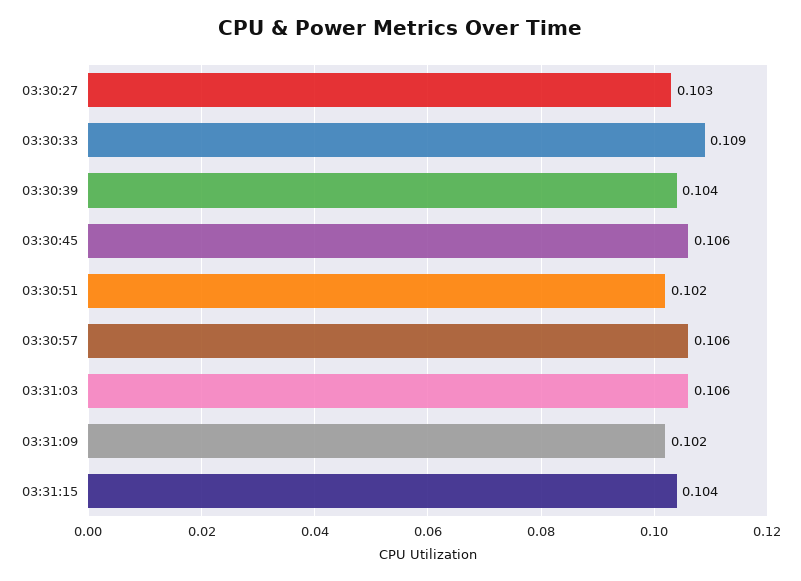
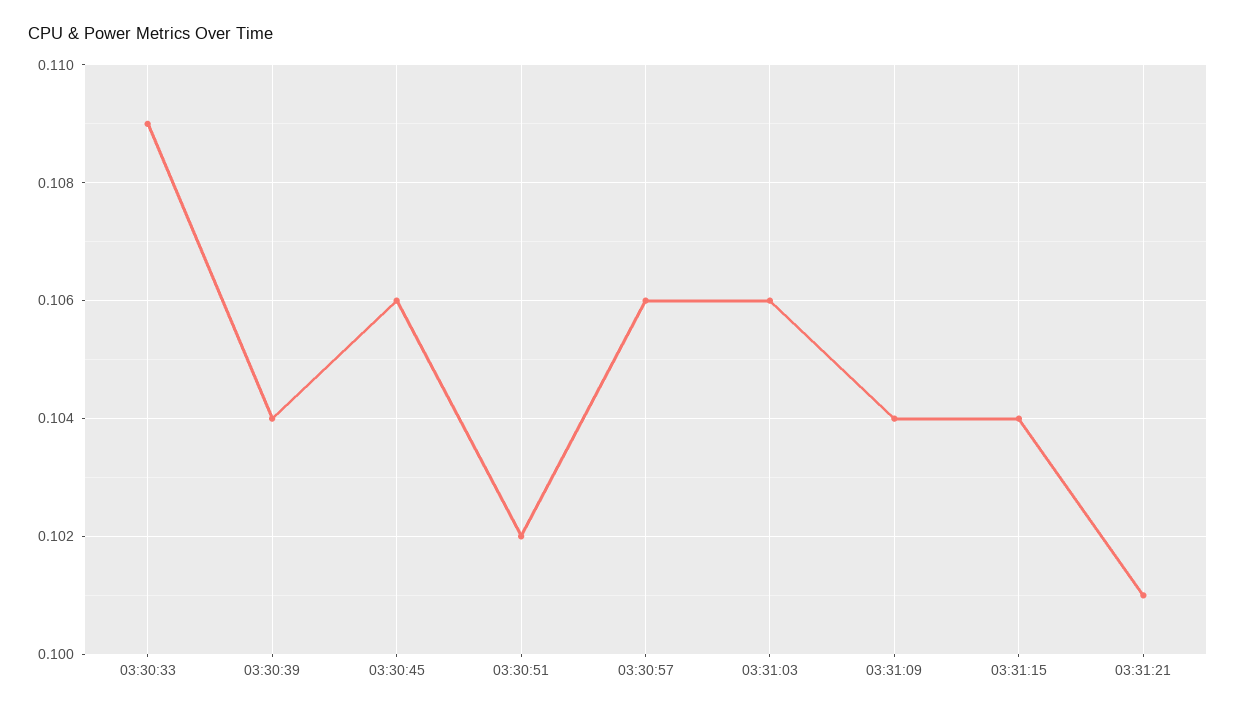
03:30:27: 0.103 -> none
03:31:09: 0.102 -> 0.104
03:31:21: none -> 0.101

